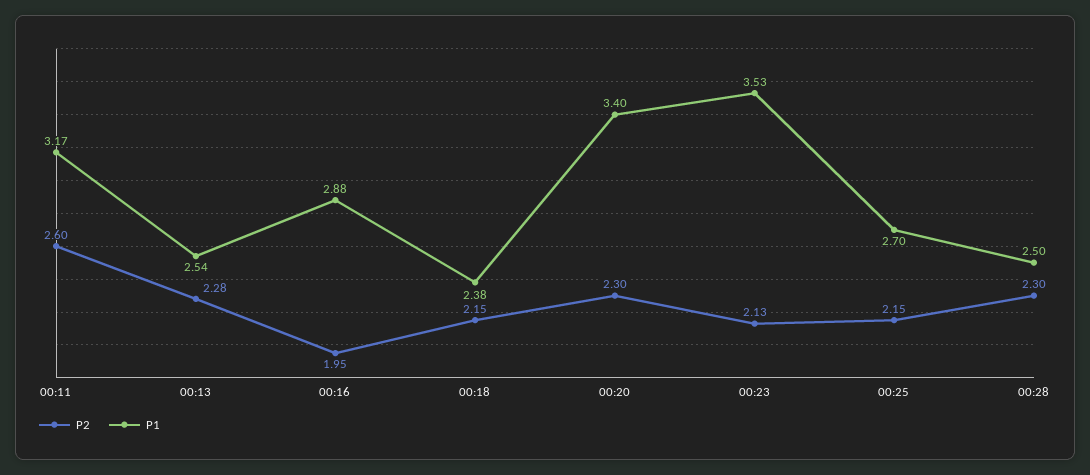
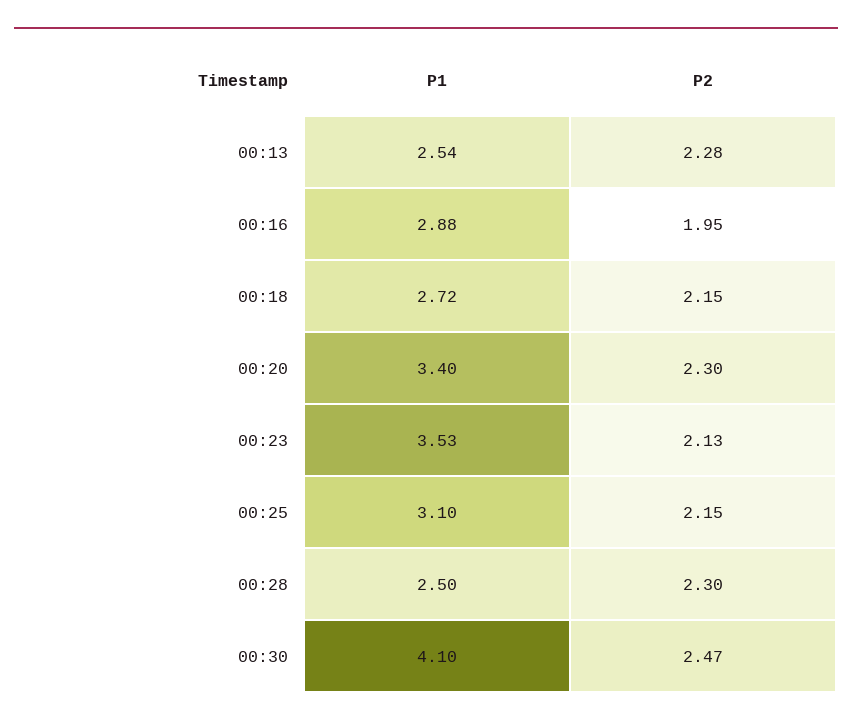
P2, 00:11: 2.6 -> none
P1, 00:11: 3.17 -> none
P1, 00:18: 2.38 -> 2.72
P1, 00:25: 2.7 -> 3.1
P1, 00:30: none -> 4.1
P2, 00:30: none -> 2.47

